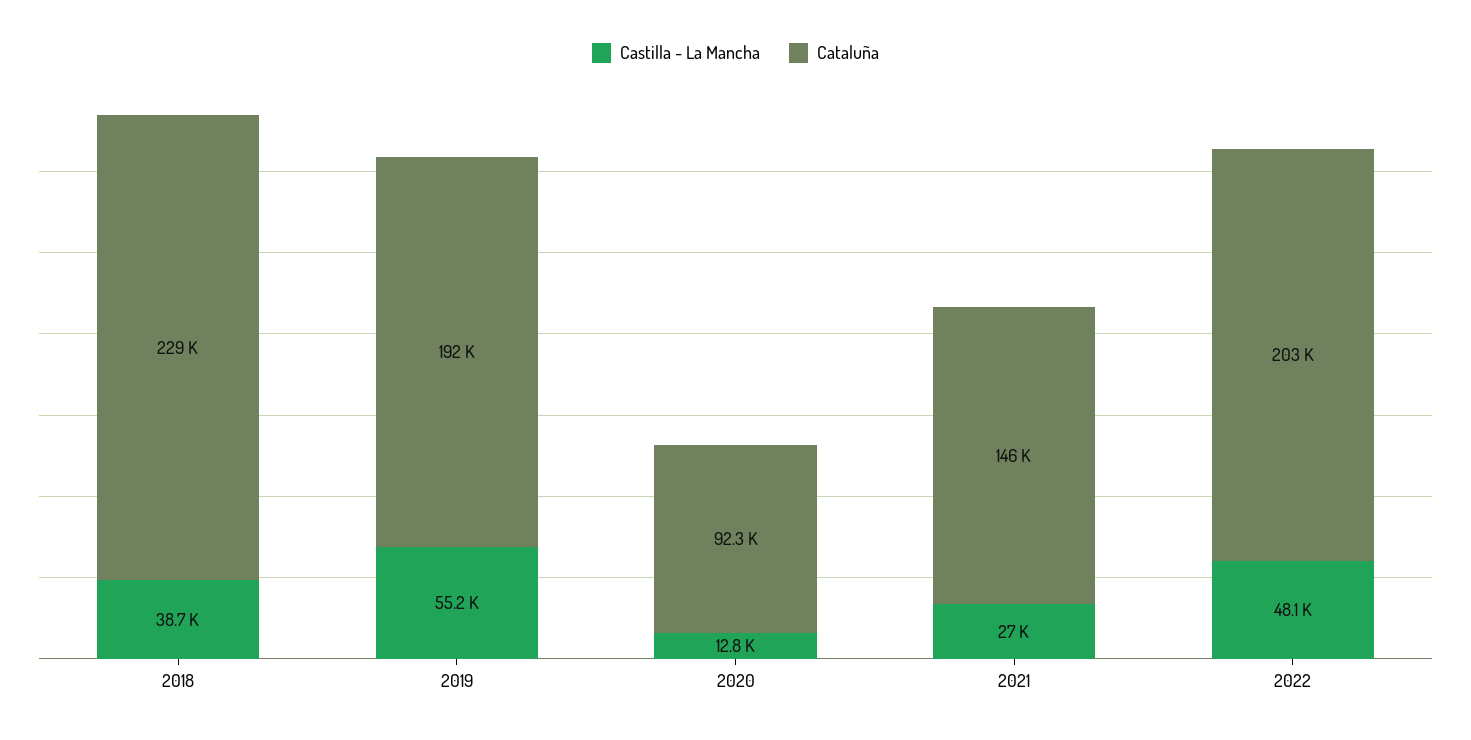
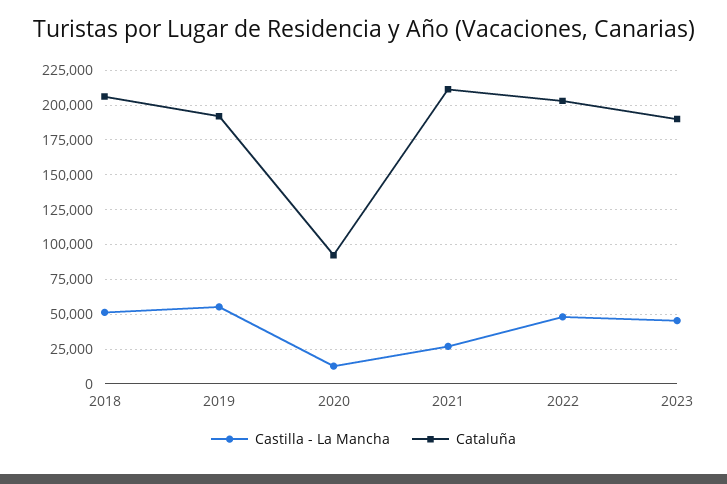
Castilla - La Mancha, 2018: 38700 -> 50000
Cataluña, 2018: 229000 -> 205000
Cataluña, 2021: 146000 -> 210000
Castilla - La Mancha, 2023: none -> 45000
Cataluña, 2023: none -> 190000

